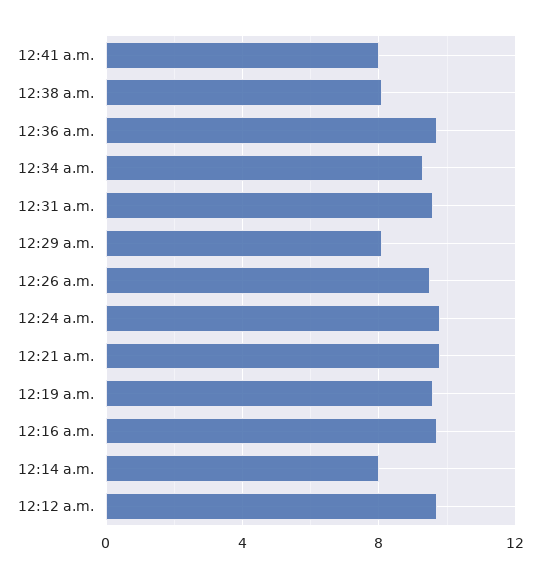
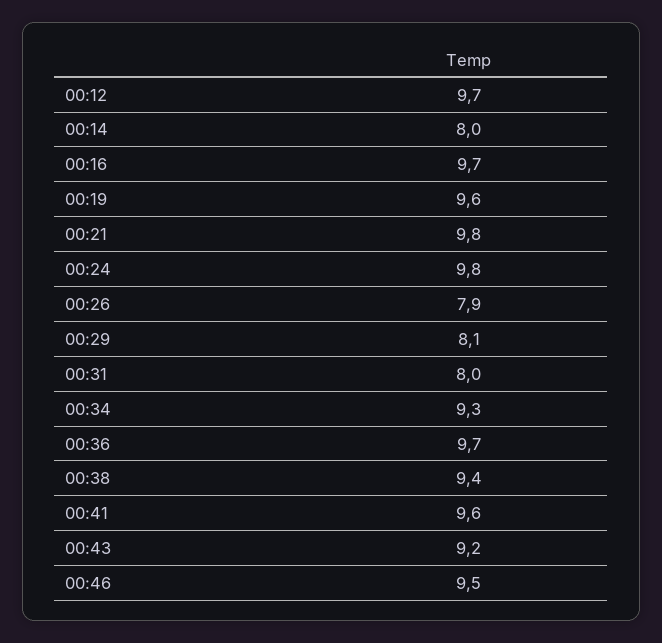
12:41 a.m.: 8 -> 9.6
12:38 a.m.: 8 -> 9.4
12:31 a.m.: 9.5 -> 8
12:26 a.m.: 9.5 -> 7.9
00:43: none -> 9.2
00:46: none -> 9.5

